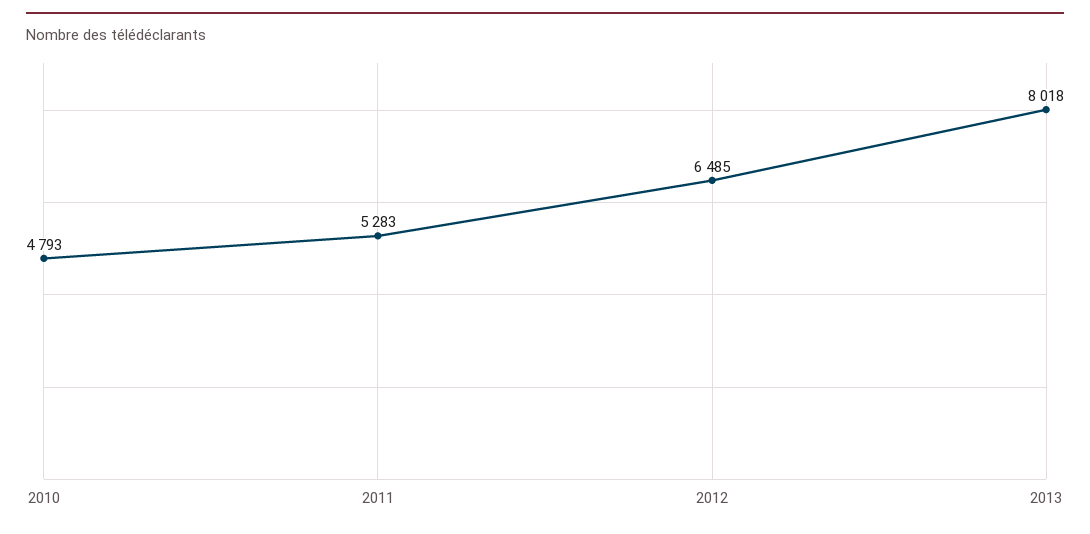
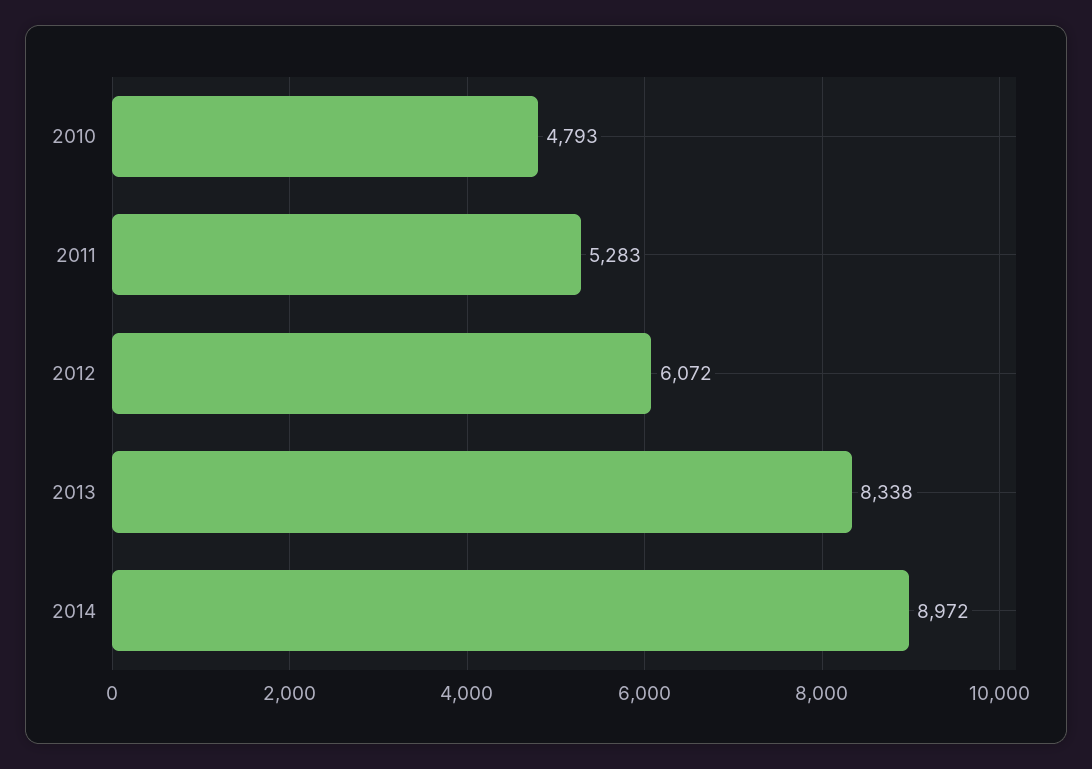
2012: 6485 -> 6072
2013: 8018 -> 8338
2014: none -> 8972

